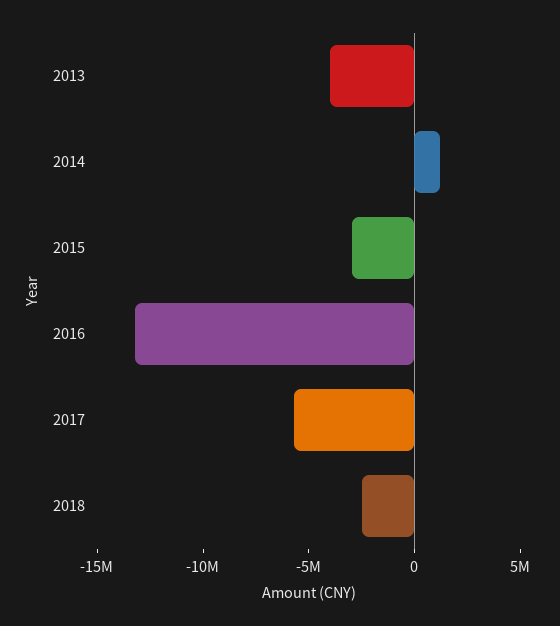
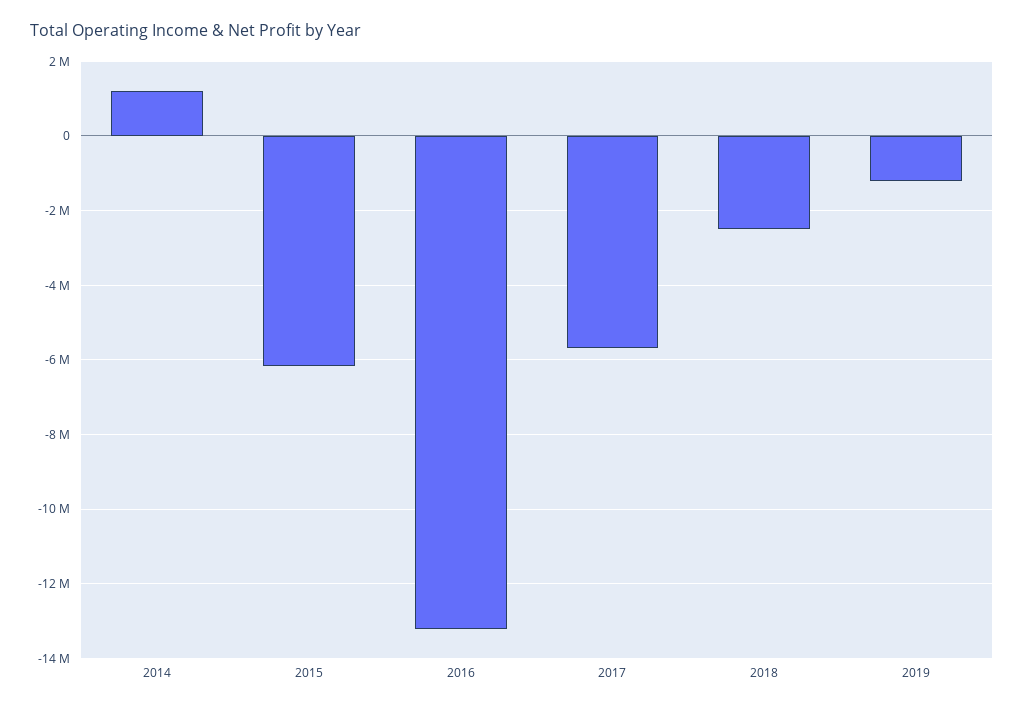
2013: -4000000 -> none
2015: -3000000 -> -6200000
2019: none -> -1200000

